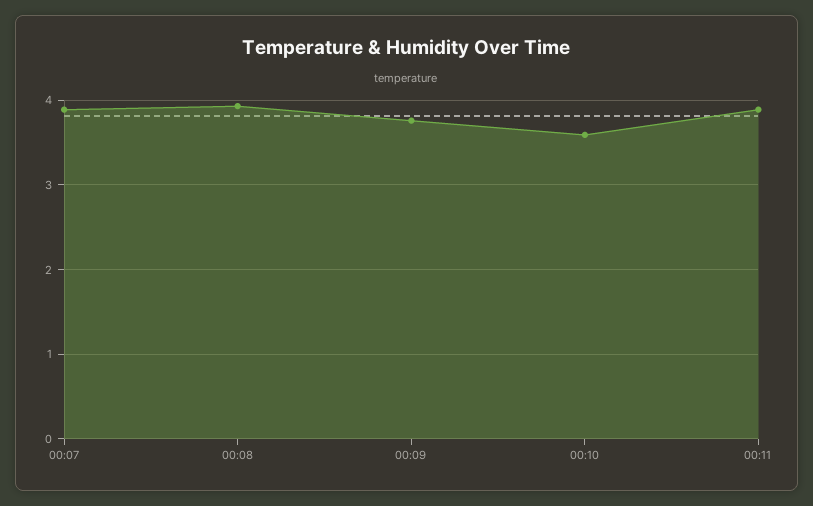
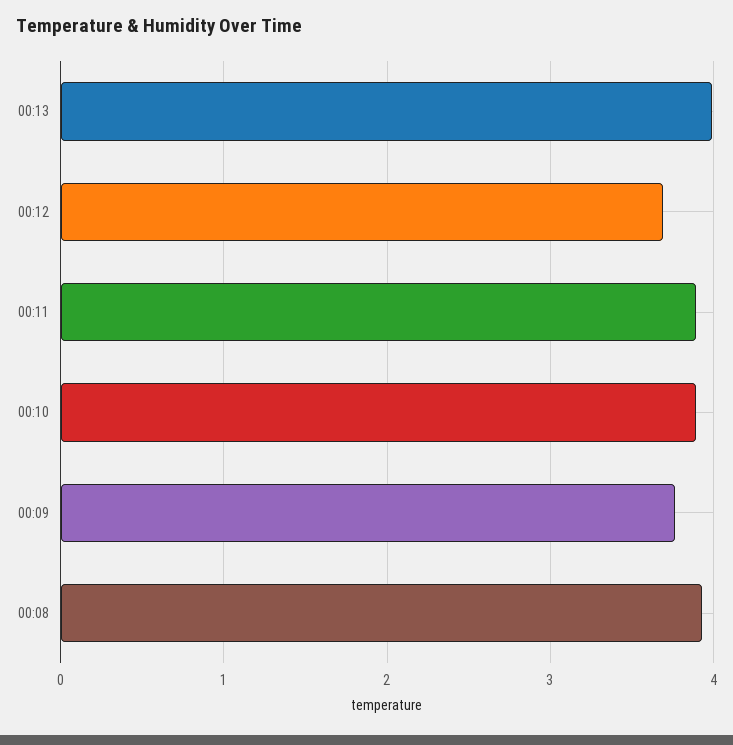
00:07: 3.9 -> none
00:10: 3.6 -> 3.9
00:13: none -> 4
00:12: none -> 3.7

